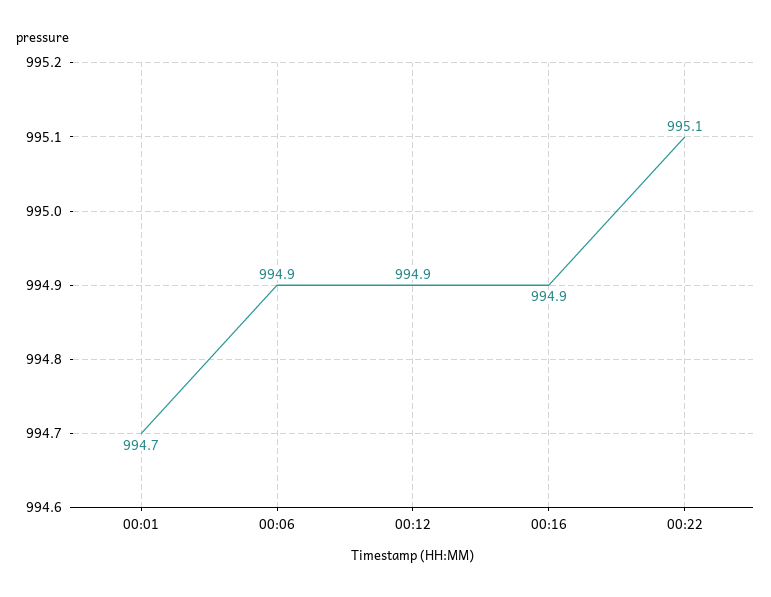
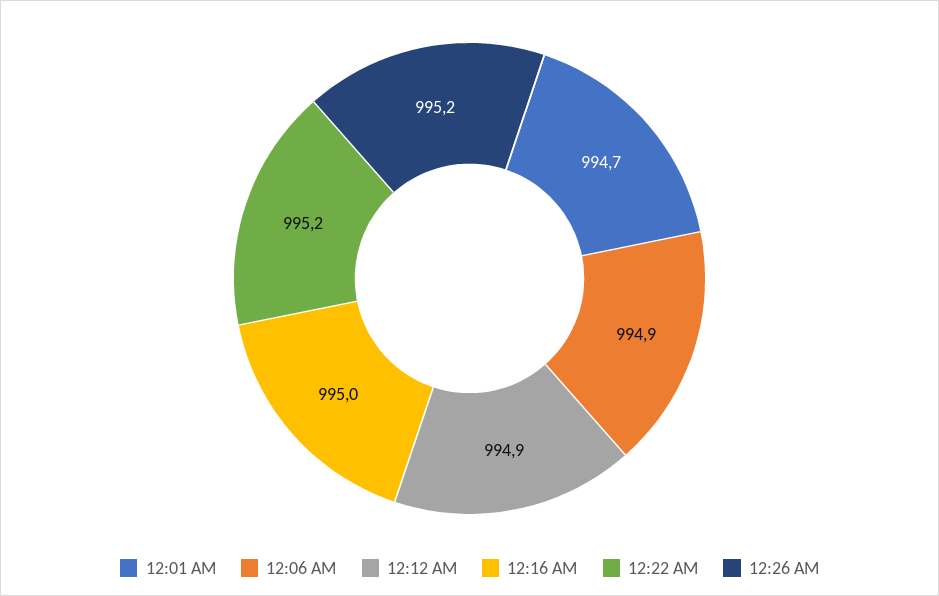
00:16: 994.9 -> 995
00:22: 995.1 -> 995.2
12:26 AM: none -> 995.2

